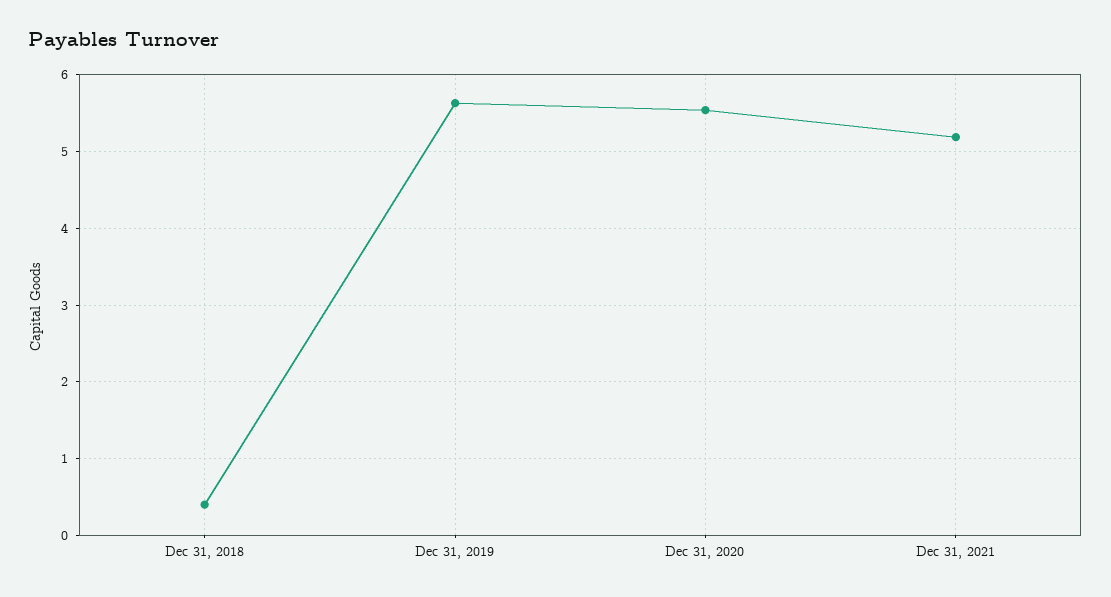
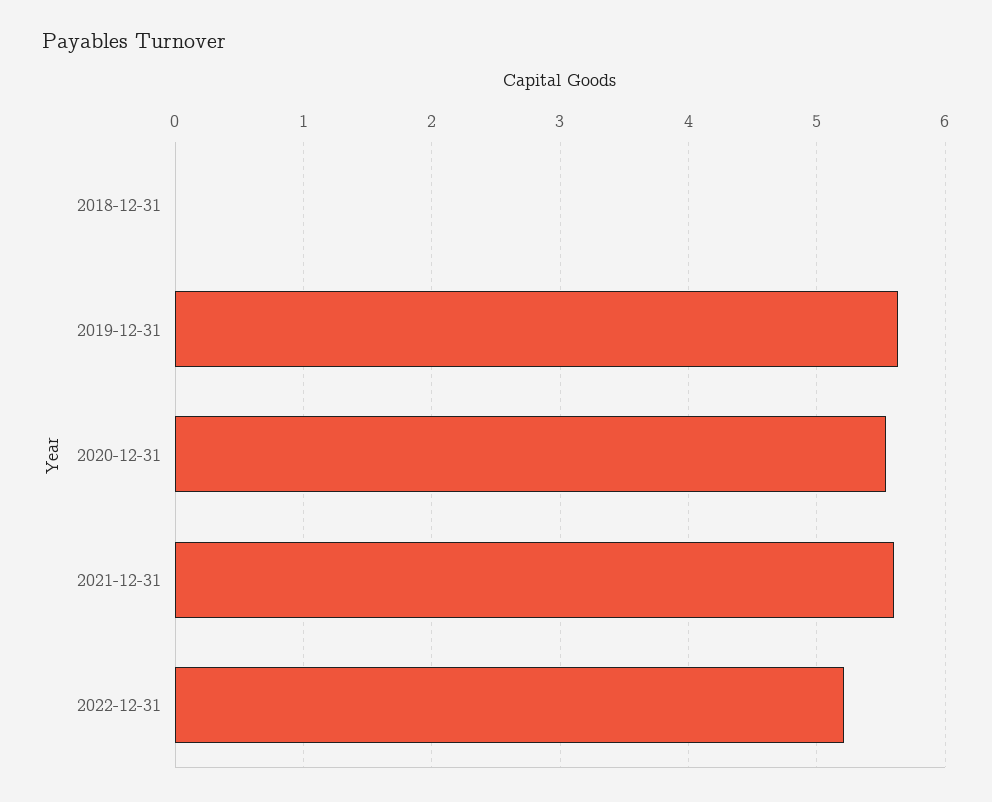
Dec 31, 2018: 0.4 -> 0
Dec 31, 2021: 5.2 -> 5.6
2022-12-31: none -> 5.2

